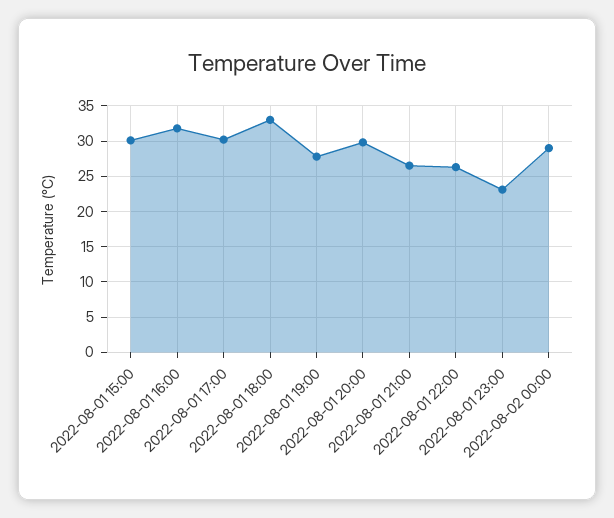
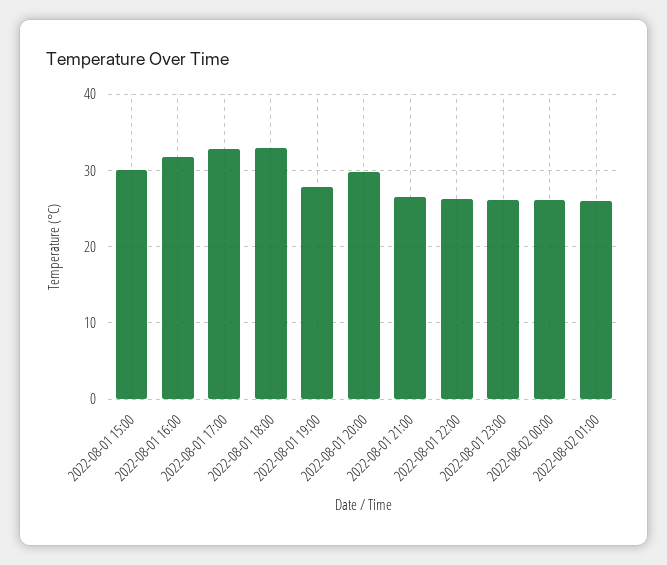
2022-08-01 17:00: 30 -> 33
2022-08-01 23:00: 23 -> 26
2022-08-02 00:00: 29 -> 26
2022-08-02 01:00: none -> 26

